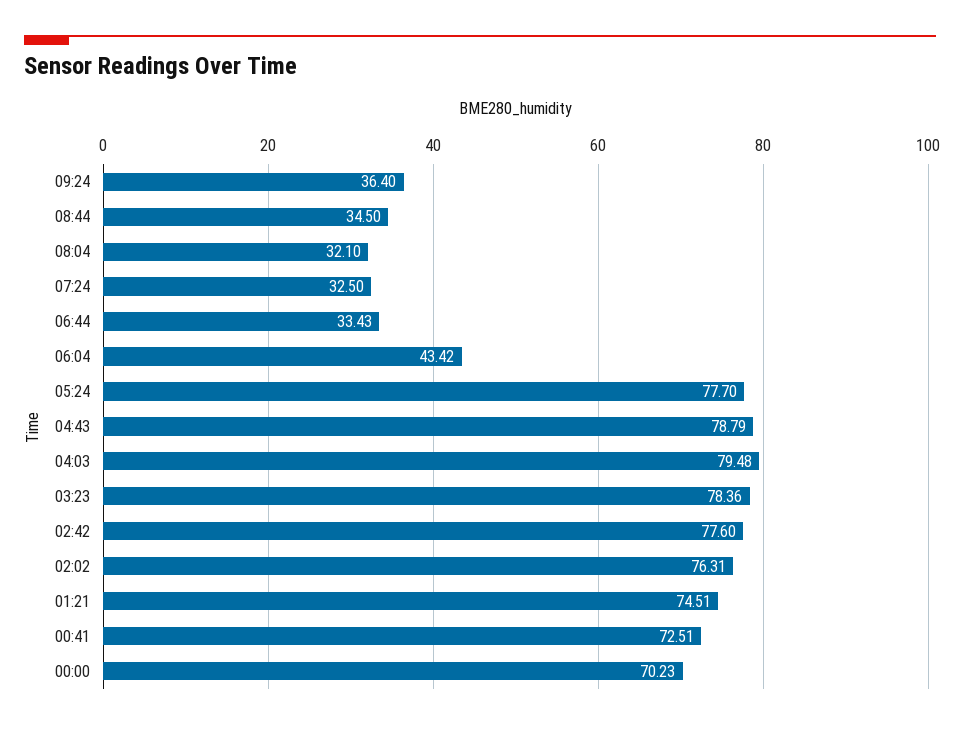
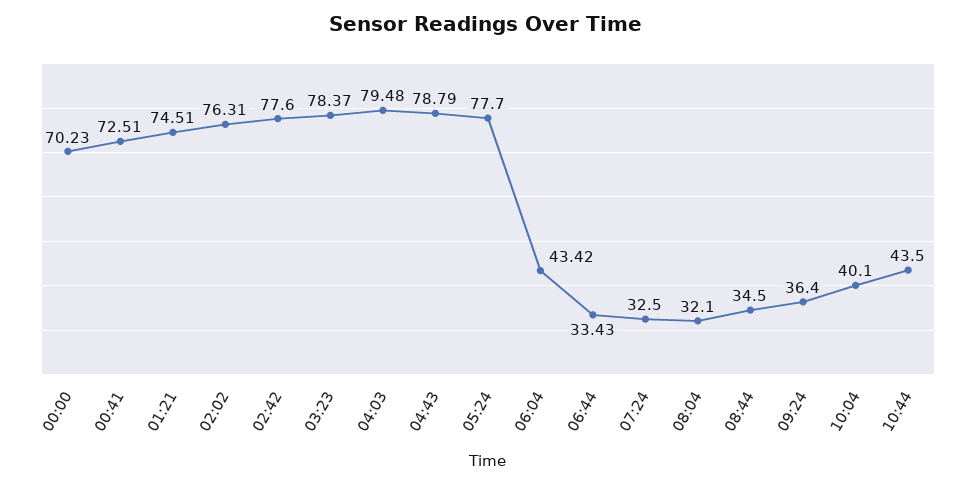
03:23: 78.36 -> 78.37
10:04: none -> 40.1
10:44: none -> 43.5

